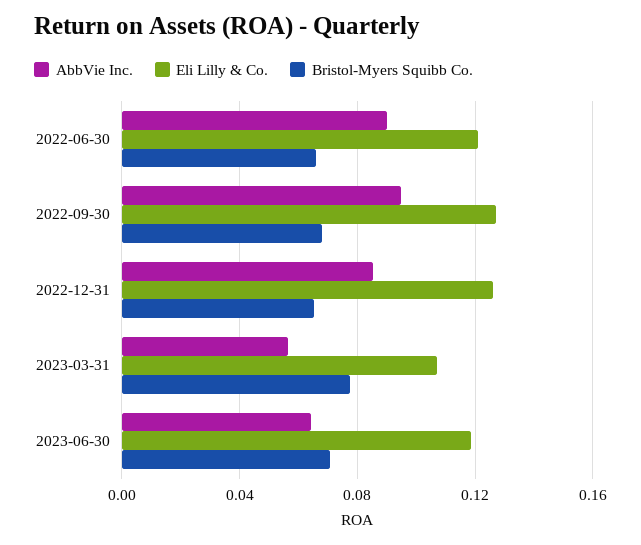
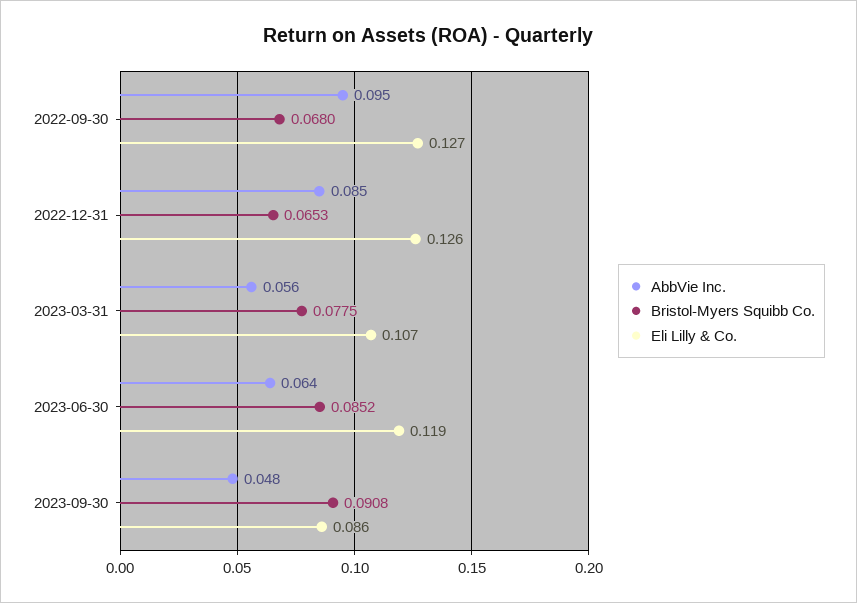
AbbVie Inc., 2022-06-30: 0.09 -> none
Eli Lilly & Co., 2022-06-30: 0.12 -> none
Bristol-Myers Squibb Co., 2022-06-30: 0.065 -> none
Bristol-Myers Squibb Co., 2023-06-30: 0.07 -> 0.0852
AbbVie Inc., 2023-09-30: none -> 0.048
Bristol-Myers Squibb Co., 2023-09-30: none -> 0.0908
Eli Lilly & Co., 2023-09-30: none -> 0.086

